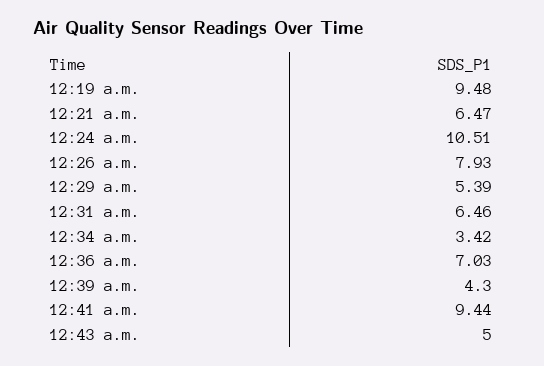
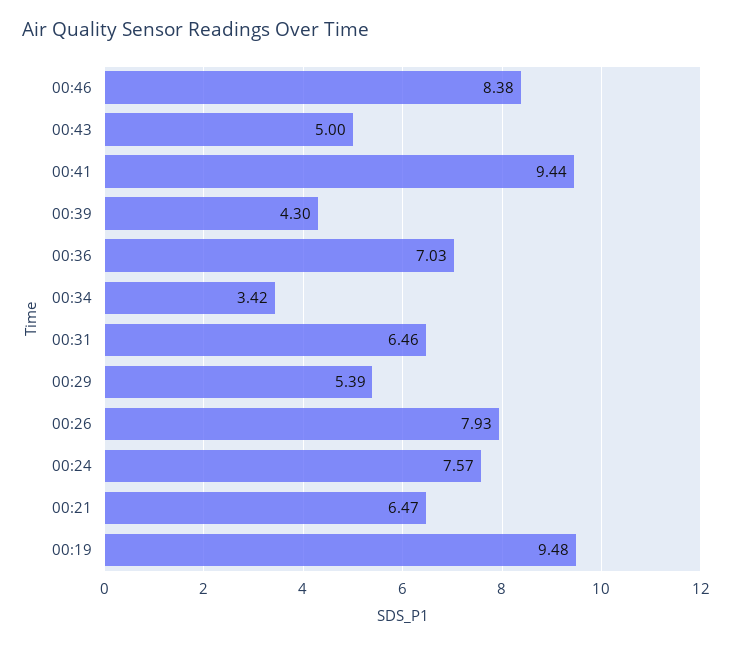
12:24 a.m.: 10.51 -> 7.57
00:46: none -> 8.38

